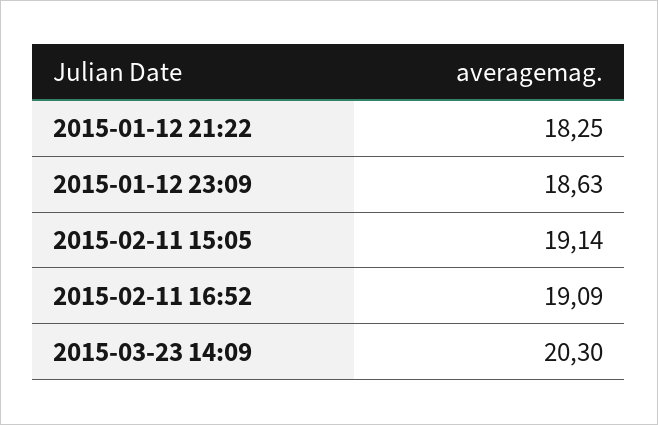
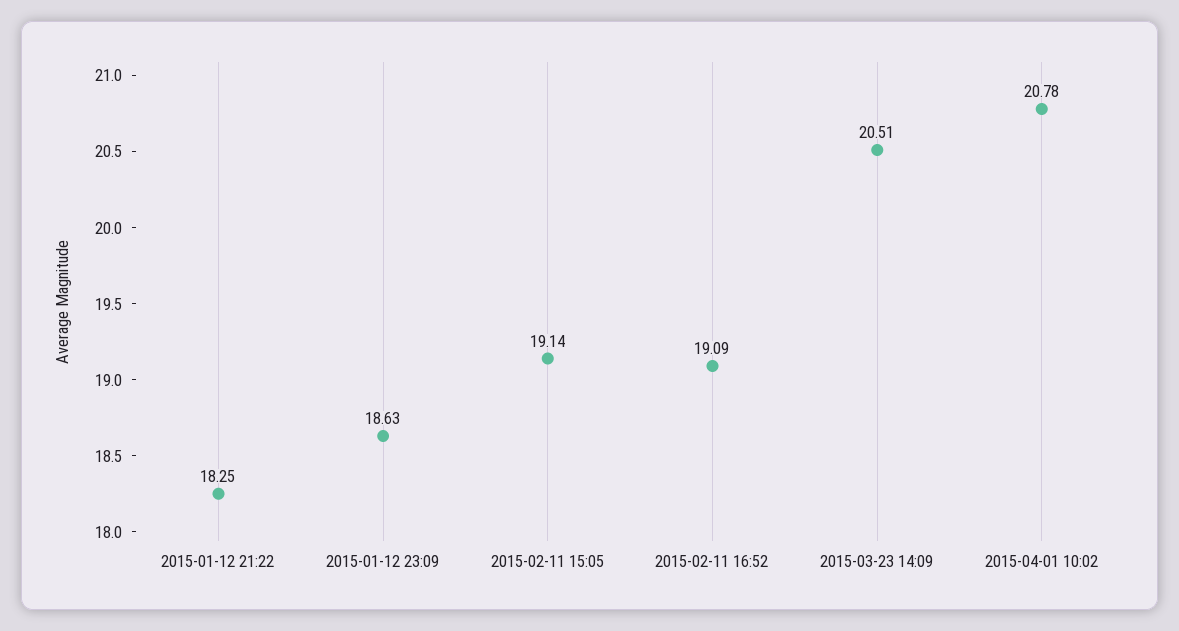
2015-03-23 14:09: 20.3 -> 20.51
2015-04-01 10:02: none -> 20.78

